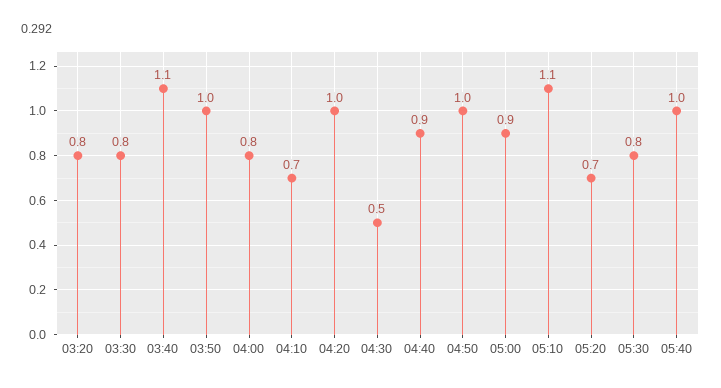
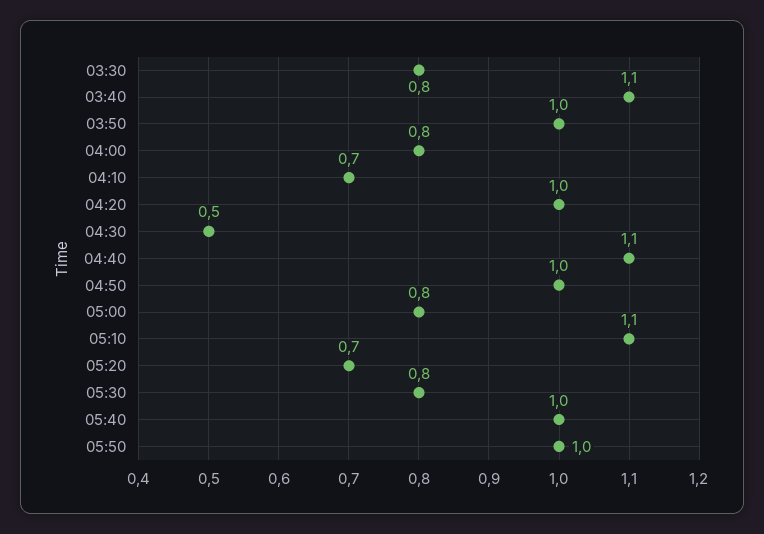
03:20: 0.8 -> none
04:40: 0.9 -> 1.1
05:00: 0.9 -> 0.8
05:50: none -> 1

